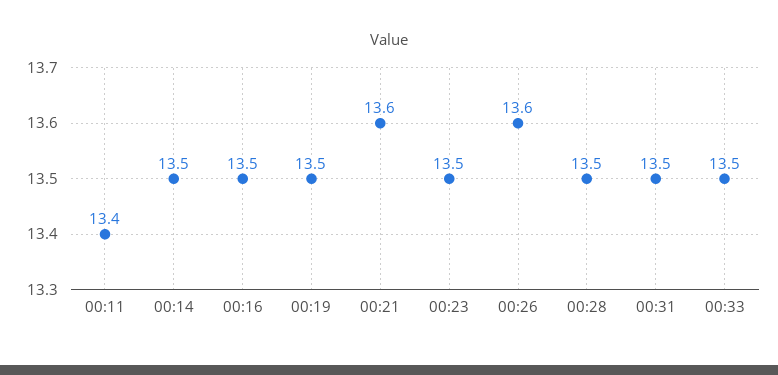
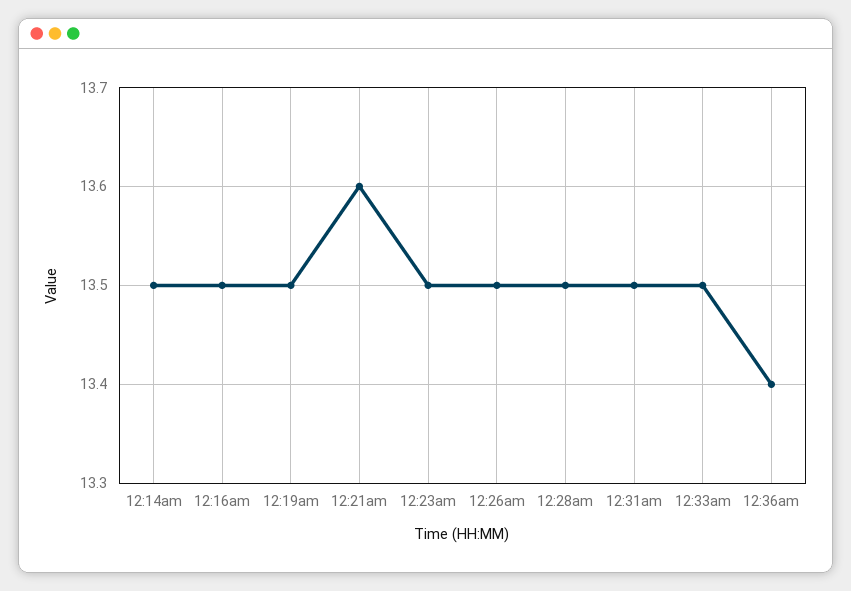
00:11: 13.4 -> none
00:26: 13.6 -> 13.5
12:36am: none -> 13.4

